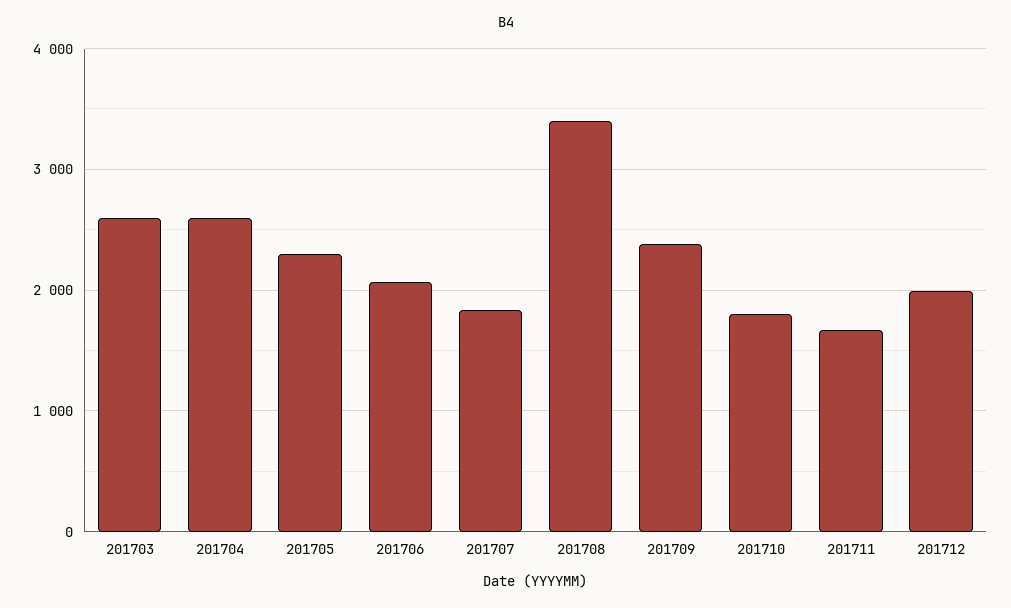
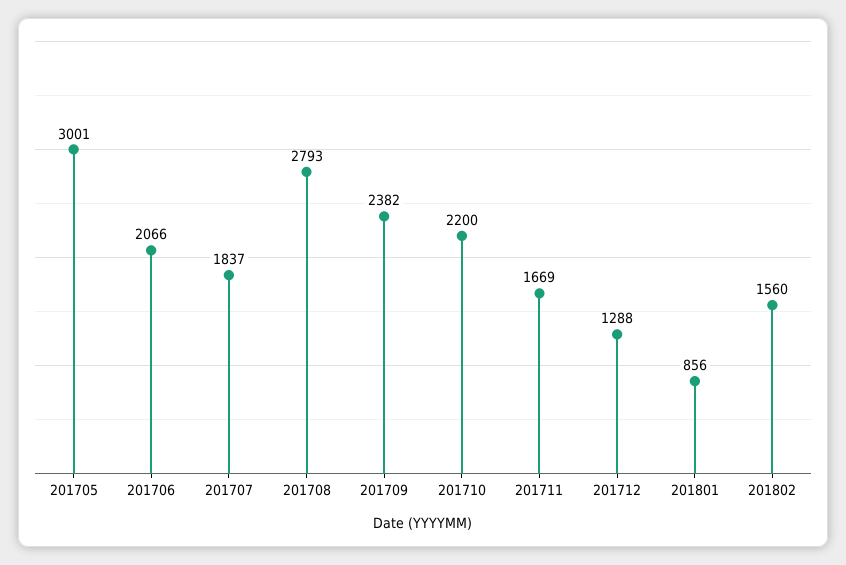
201703: 2600 -> none
201704: 2600 -> none
201705: 2300 -> 3001
201708: 3400 -> 2793
201710: 1800 -> 2200
201712: 2000 -> 1288
201801: none -> 856
201802: none -> 1560

